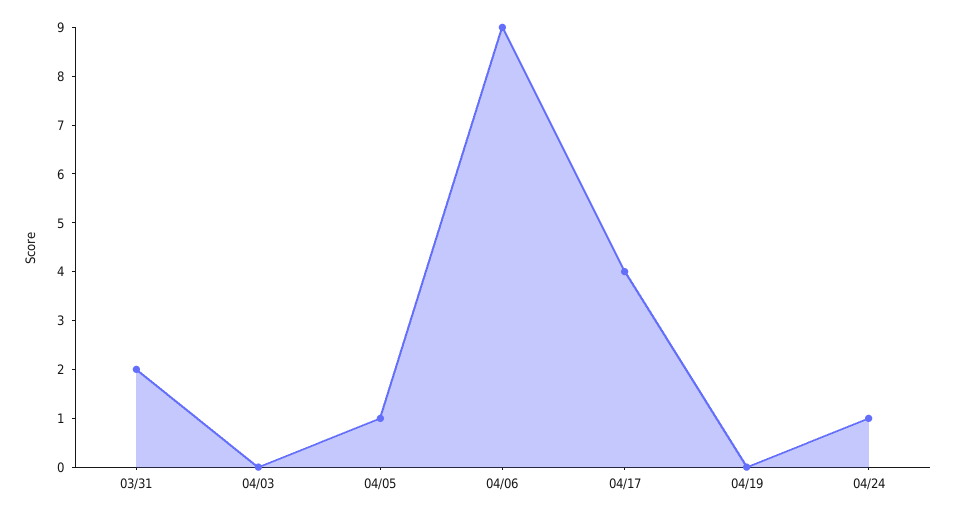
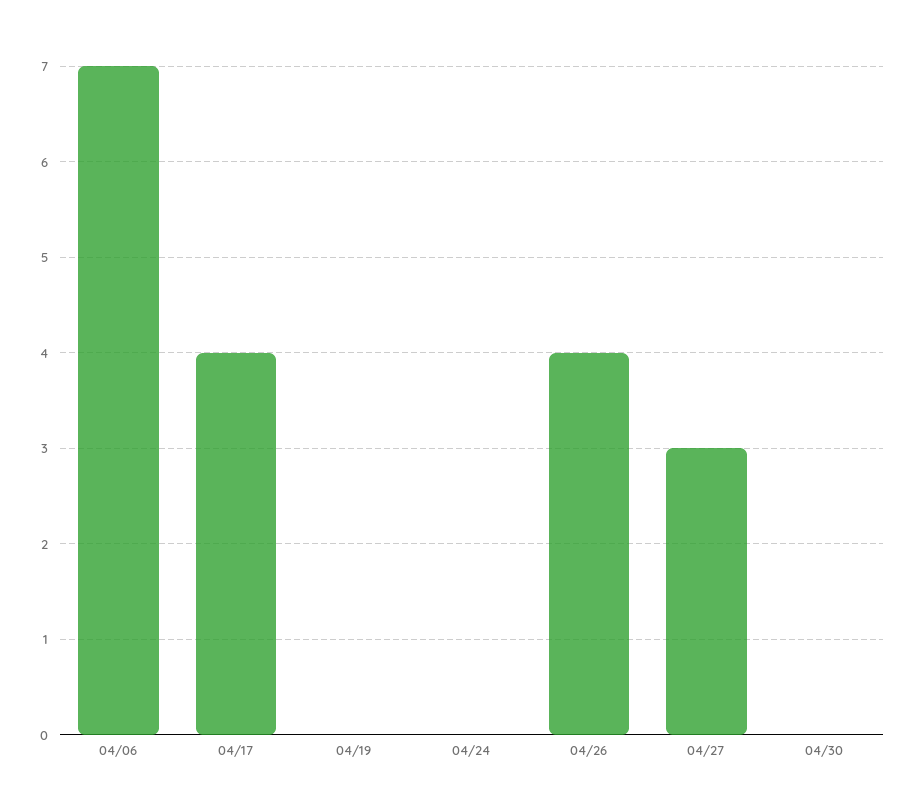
03/31: 2 -> none
04/03: 0 -> none
04/05: 1 -> none
04/06: 9 -> 7
04/24: 1 -> 0
04/26: none -> 4
04/27: none -> 3
04/30: none -> 0

